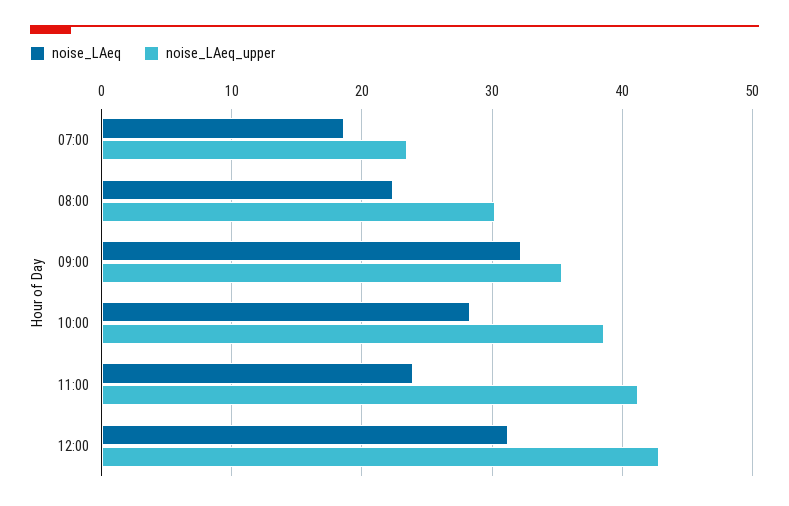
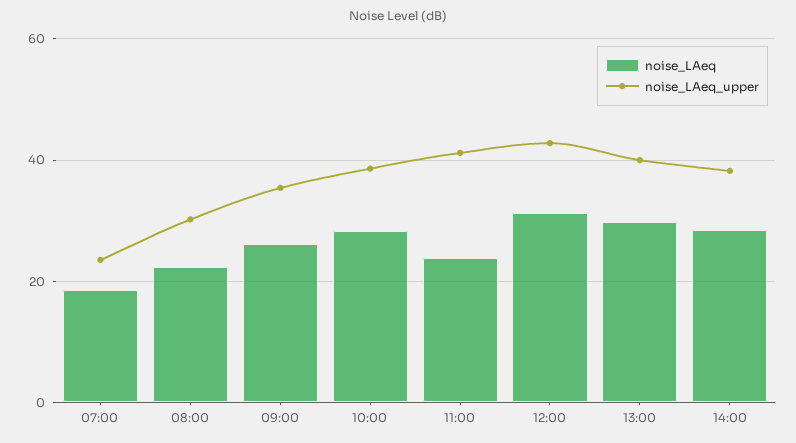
noise_LAeq, 09:00: 32 -> 26
noise_LAeq, 13:00: none -> 30
noise_LAeq_upper, 13:00: none -> 40
noise_LAeq, 14:00: none -> 28
noise_LAeq_upper, 14:00: none -> 38

